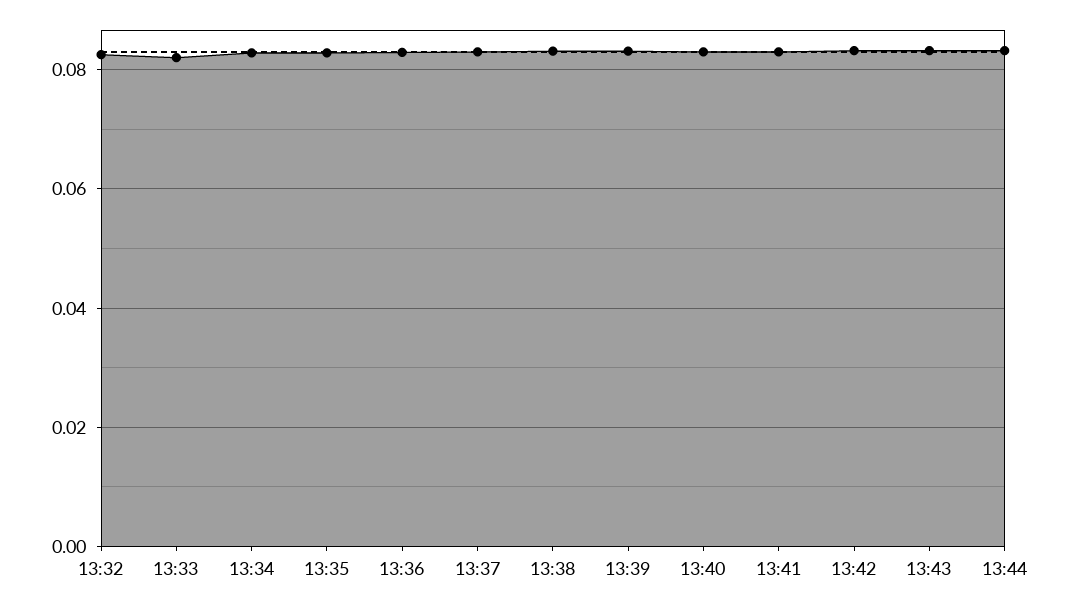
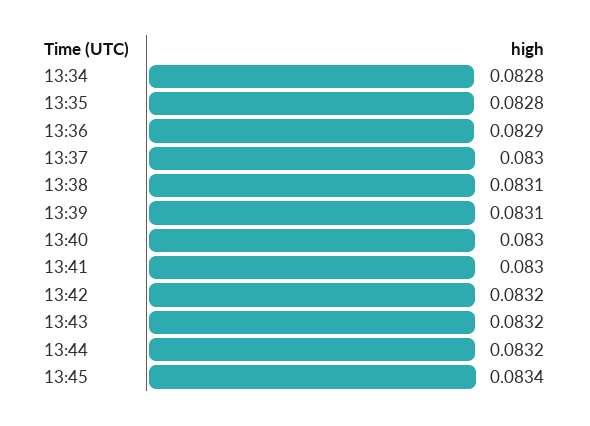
13:32: 0.082 -> none
13:33: 0.082 -> none
13:45: none -> 0.0834

